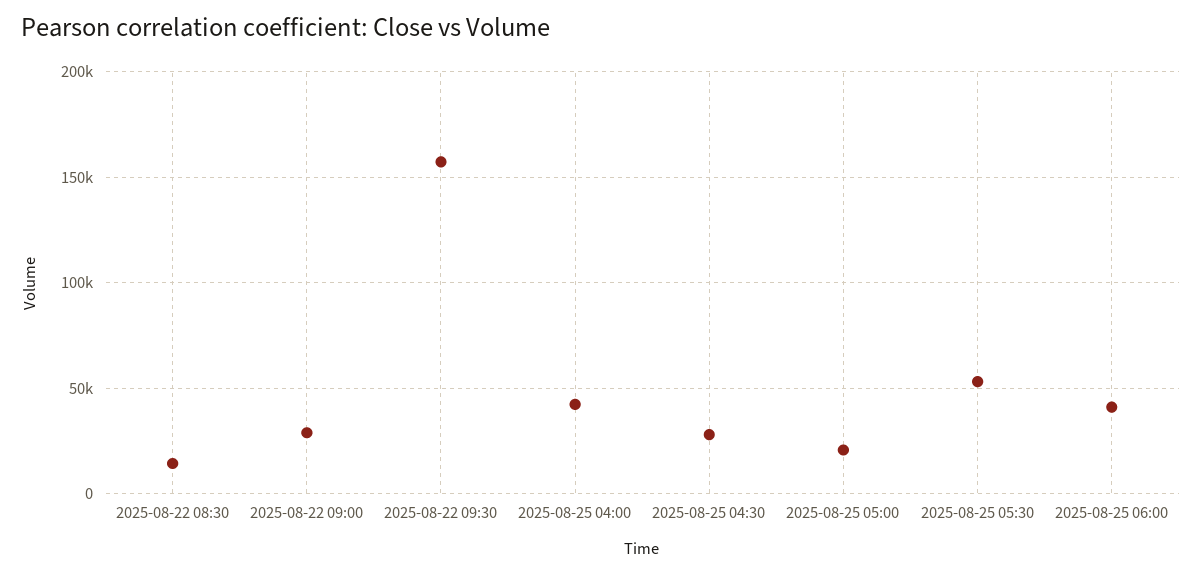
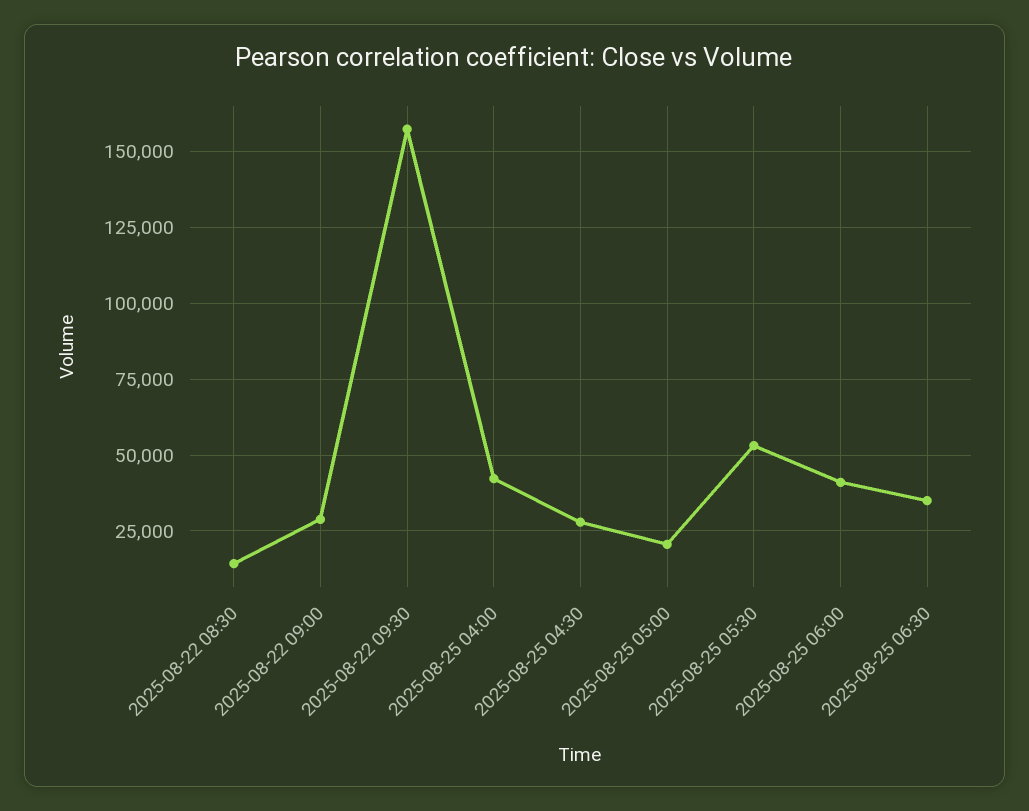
2025-08-25 06:30: none -> 35000

